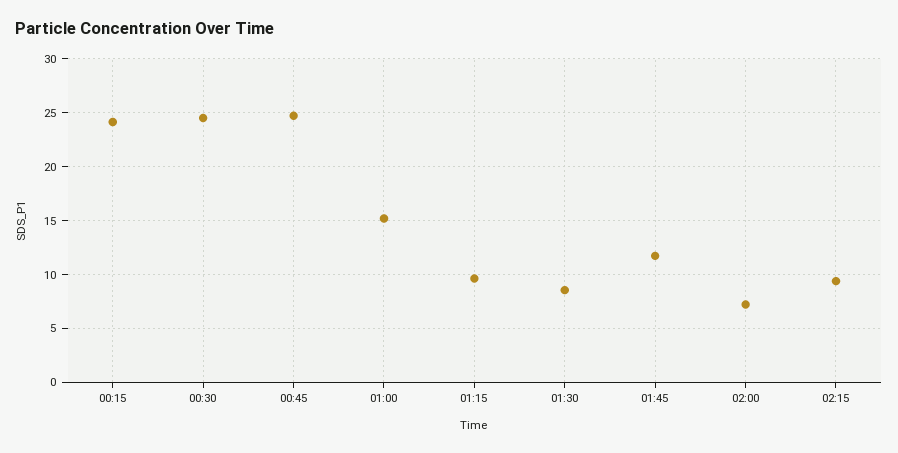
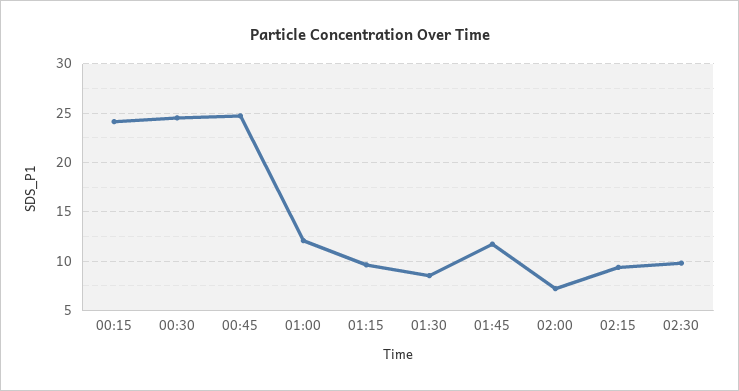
01:00: 15 -> 12
02:30: none -> 10

